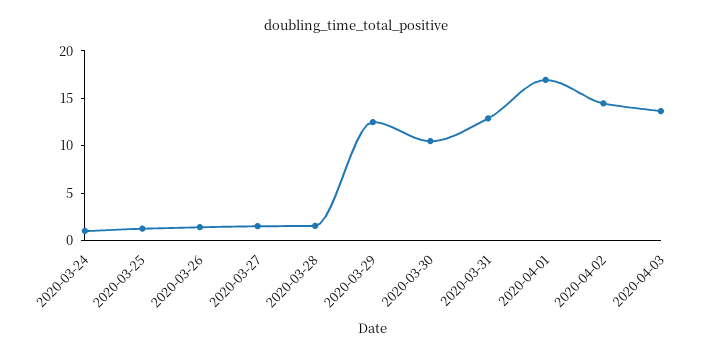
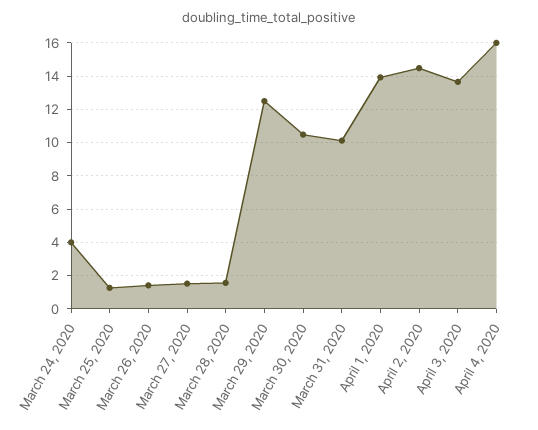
2020-03-24: 1 -> 4
2020-03-31: 13 -> 10
2020-04-01: 17 -> 14
April 4, 2020: none -> 16

